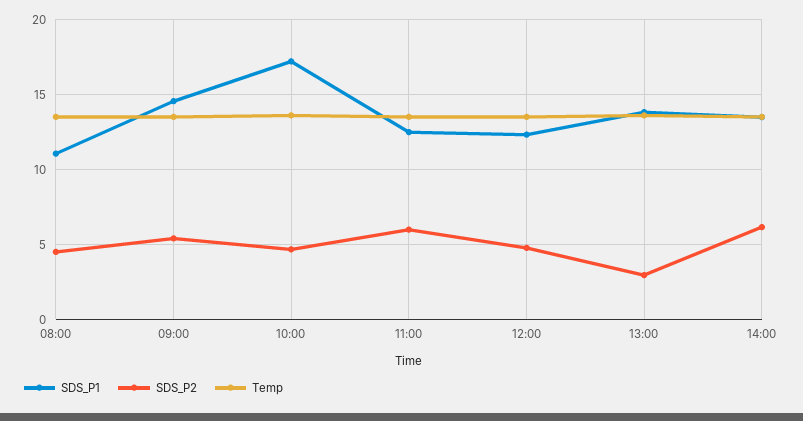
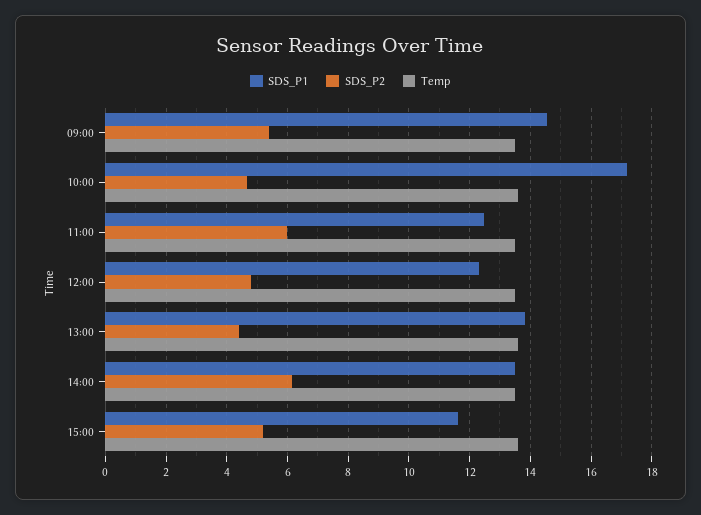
SDS_P1, 08:00: 11 -> none
SDS_P2, 08:00: 4.5 -> none
Temp, 08:00: 13.5 -> none
SDS_P2, 13:00: 3 -> 4.4
SDS_P1, 15:00: none -> 11.6
SDS_P2, 15:00: none -> 5.2
Temp, 15:00: none -> 13.6

